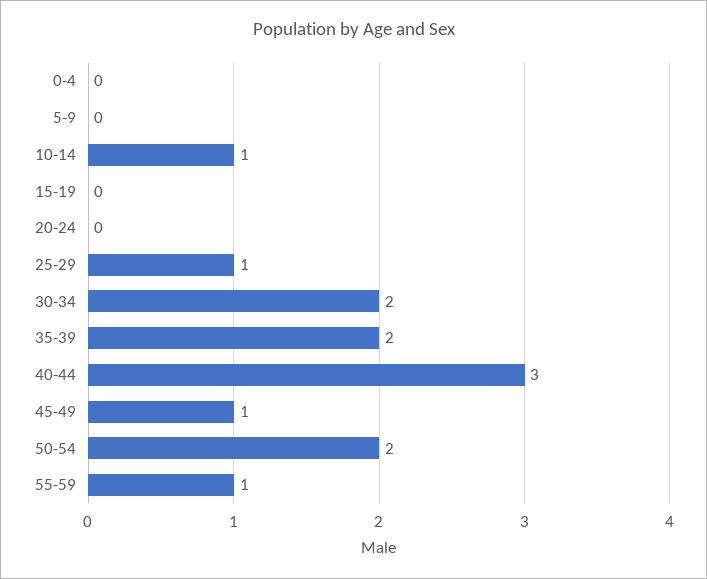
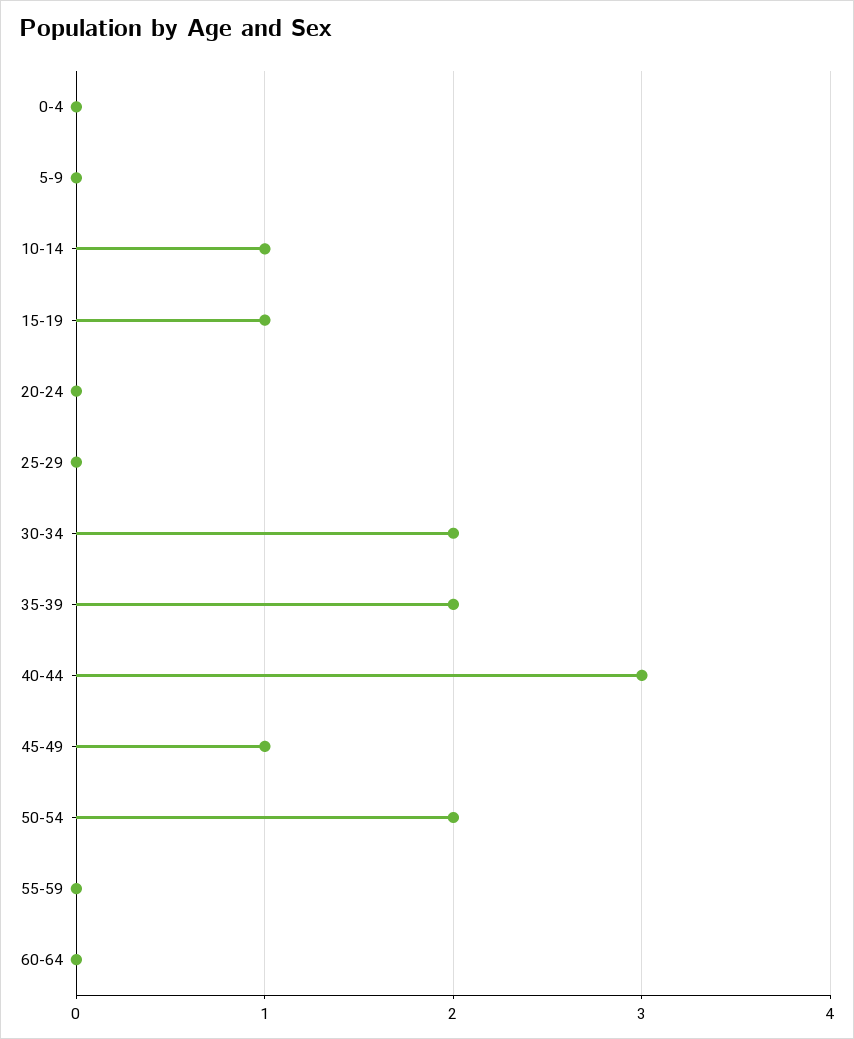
15-19: 0 -> 1
25-29: 1 -> 0
55-59: 1 -> 0
60-64: none -> 0

